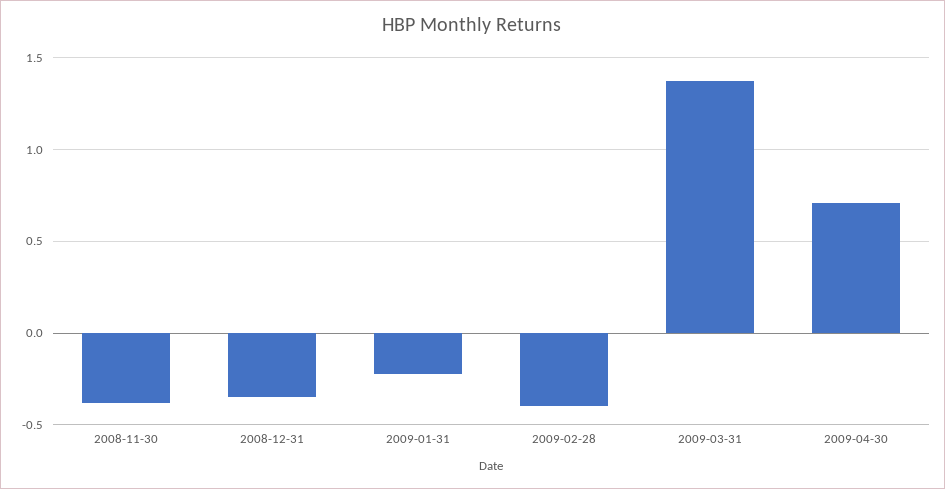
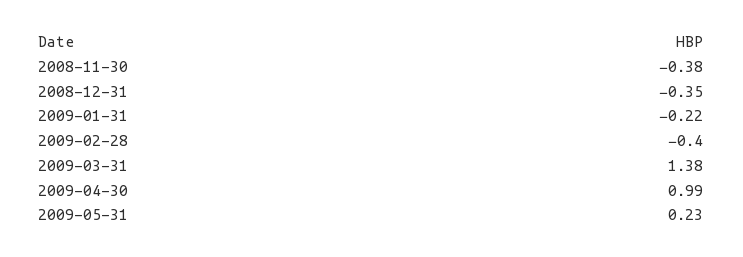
2009-04-30: 0.7 -> 0.99
2009-05-31: none -> 0.23

